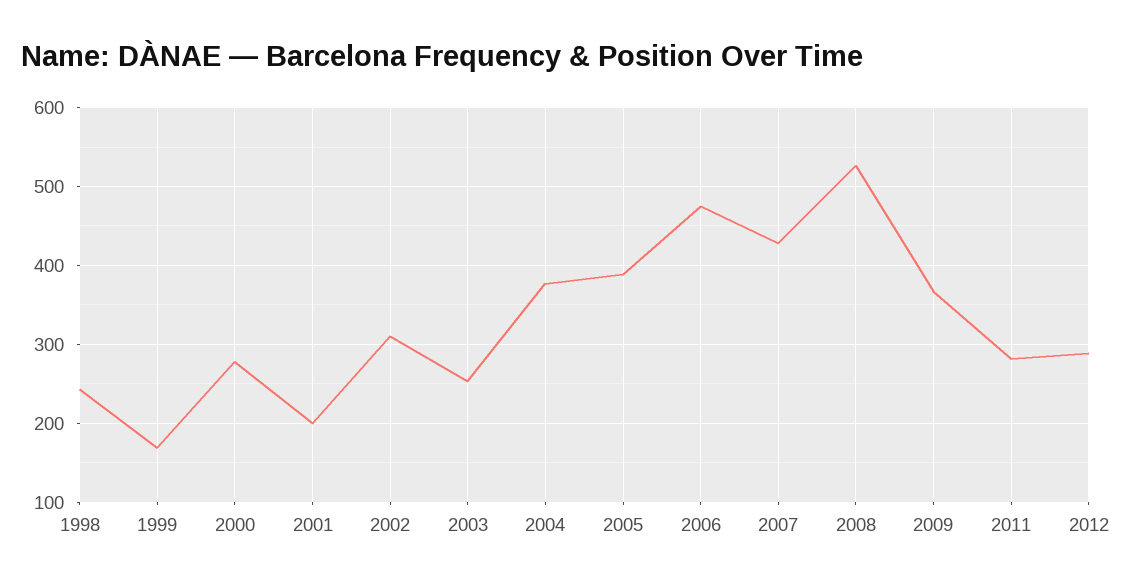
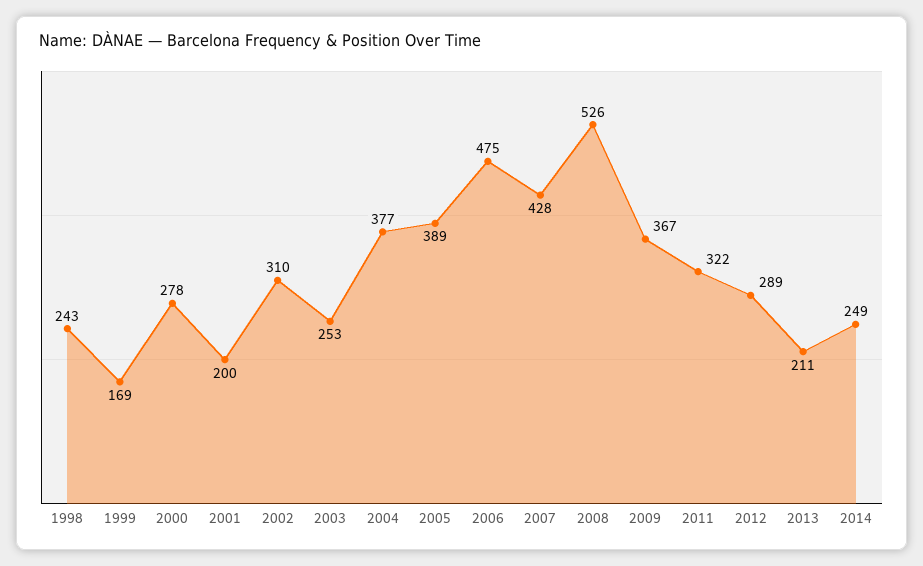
2011: 280 -> 322
2013: none -> 211
2014: none -> 249

